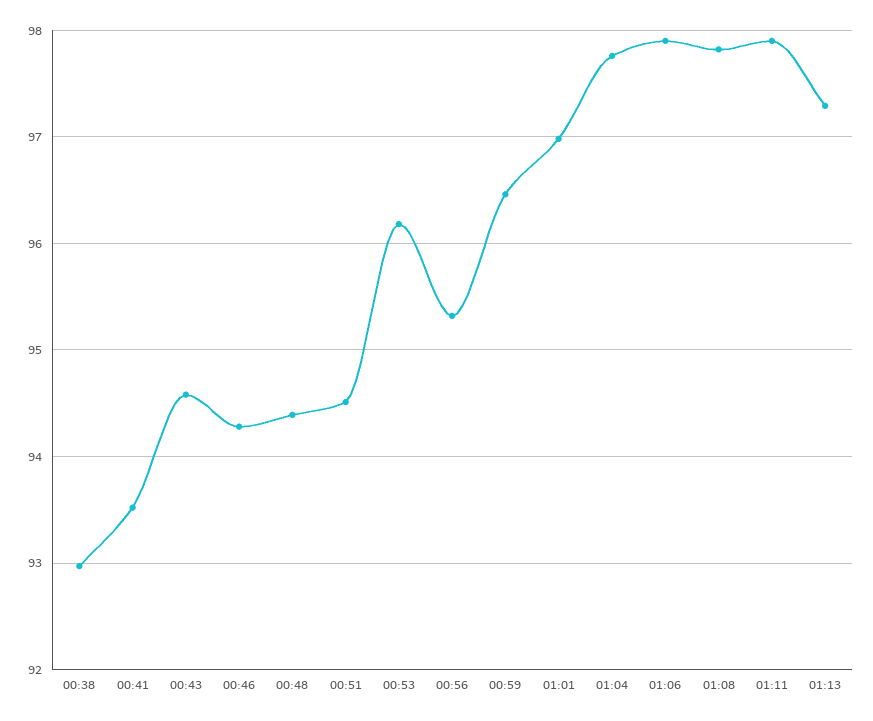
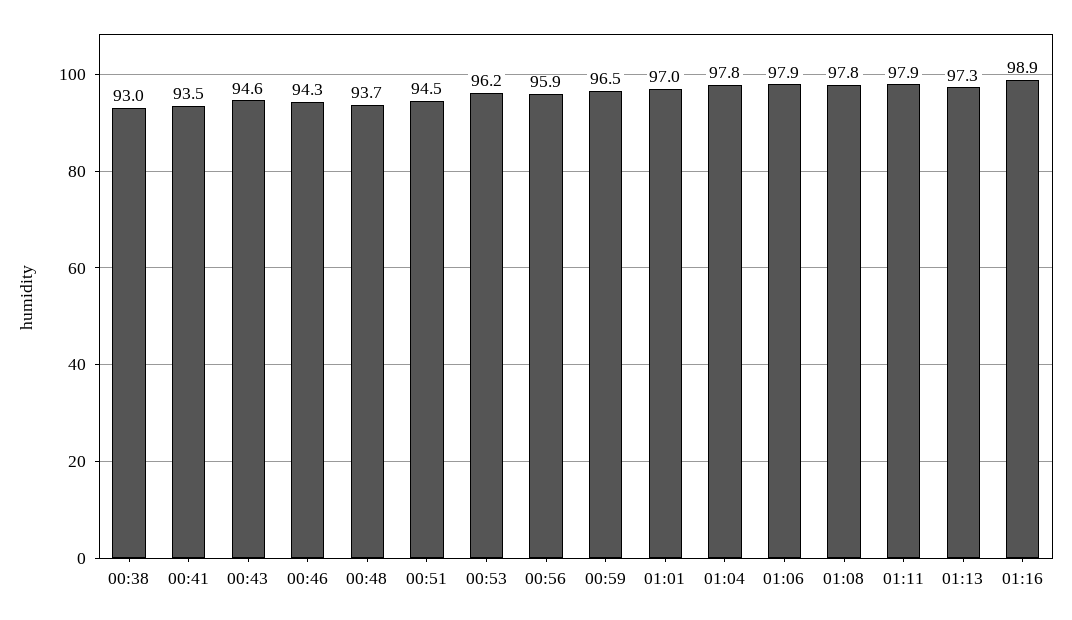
00:48: 94.4 -> 93.7
00:56: 95.3 -> 95.9
01:16: none -> 98.9

